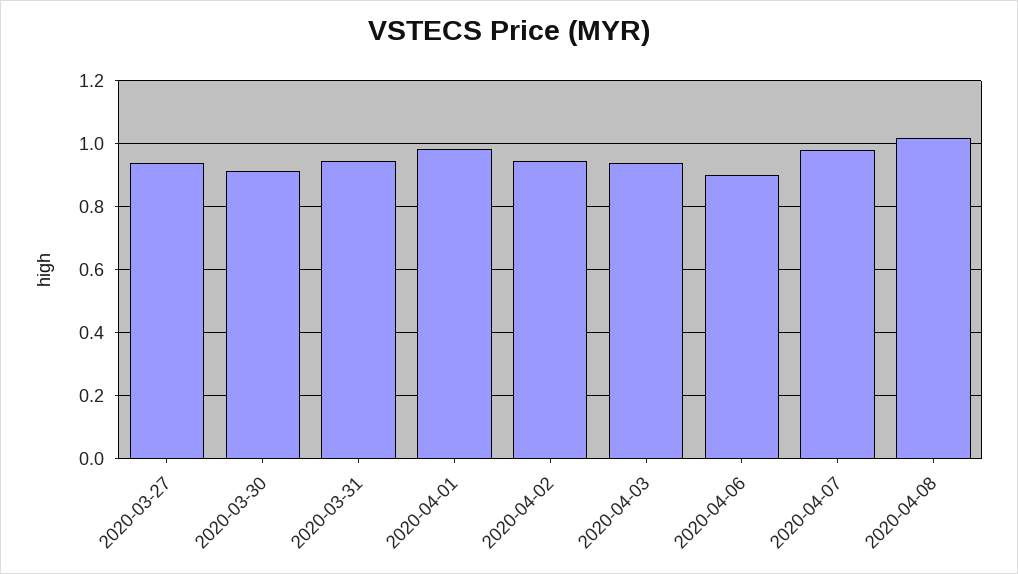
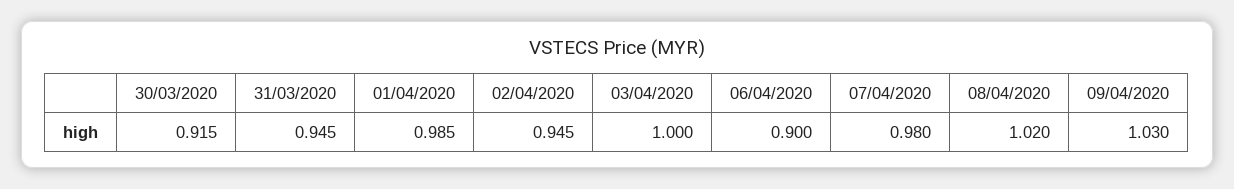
2020-03-27: 0.94 -> none
2020-04-03: 0.94 -> 1
09/04/2020: none -> 1.03

